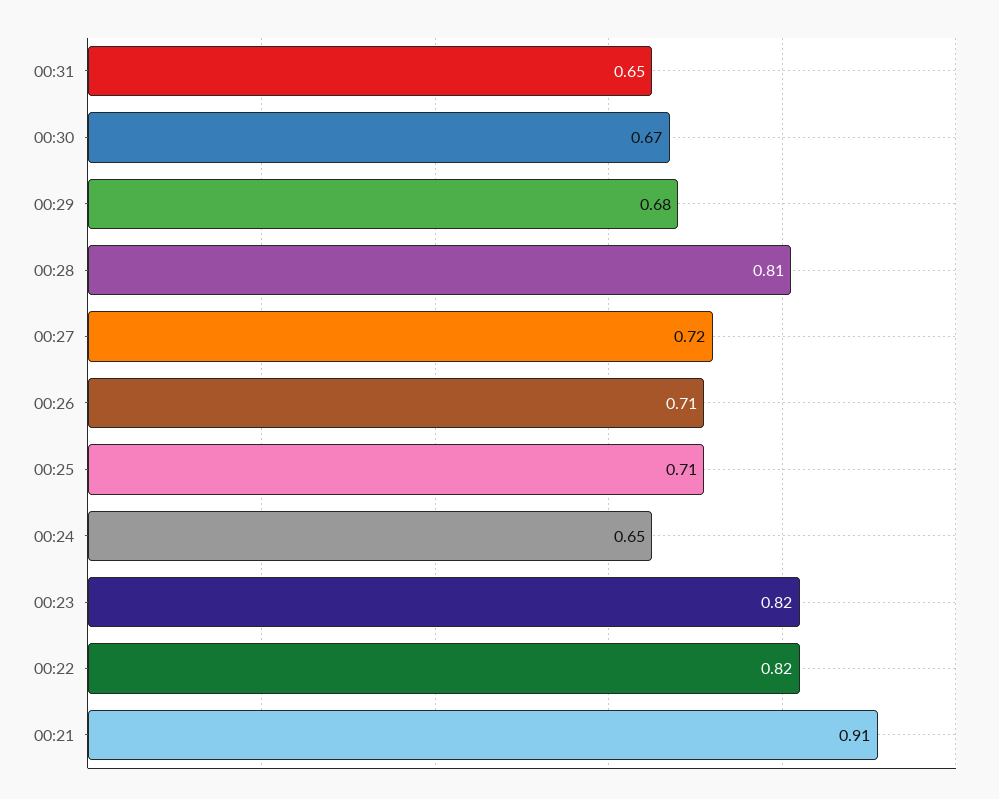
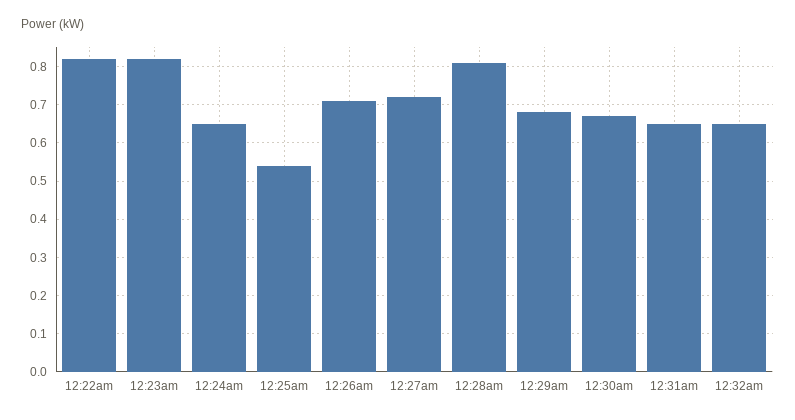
00:25: 0.71 -> 0.55
00:21: 0.91 -> none
12:32am: none -> 0.65

